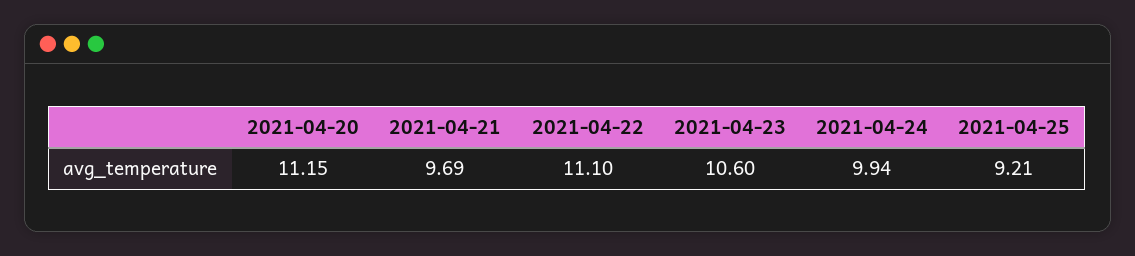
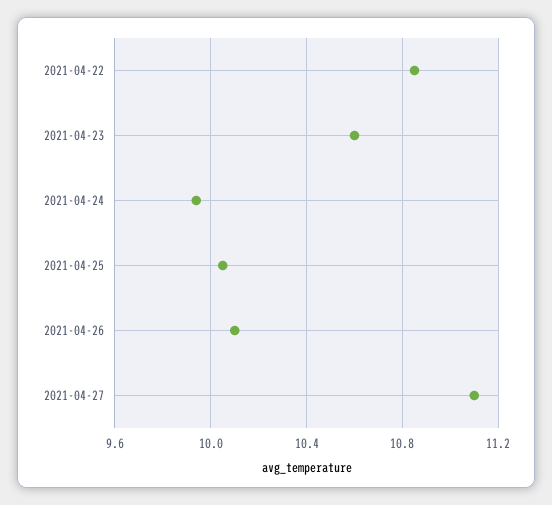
2021-04-20: 11.15 -> none
2021-04-21: 9.69 -> none
2021-04-22: 11.1 -> 10.85
2021-04-25: 9.21 -> 10.05
2021-04-26: none -> 10.1
2021-04-27: none -> 11.1

